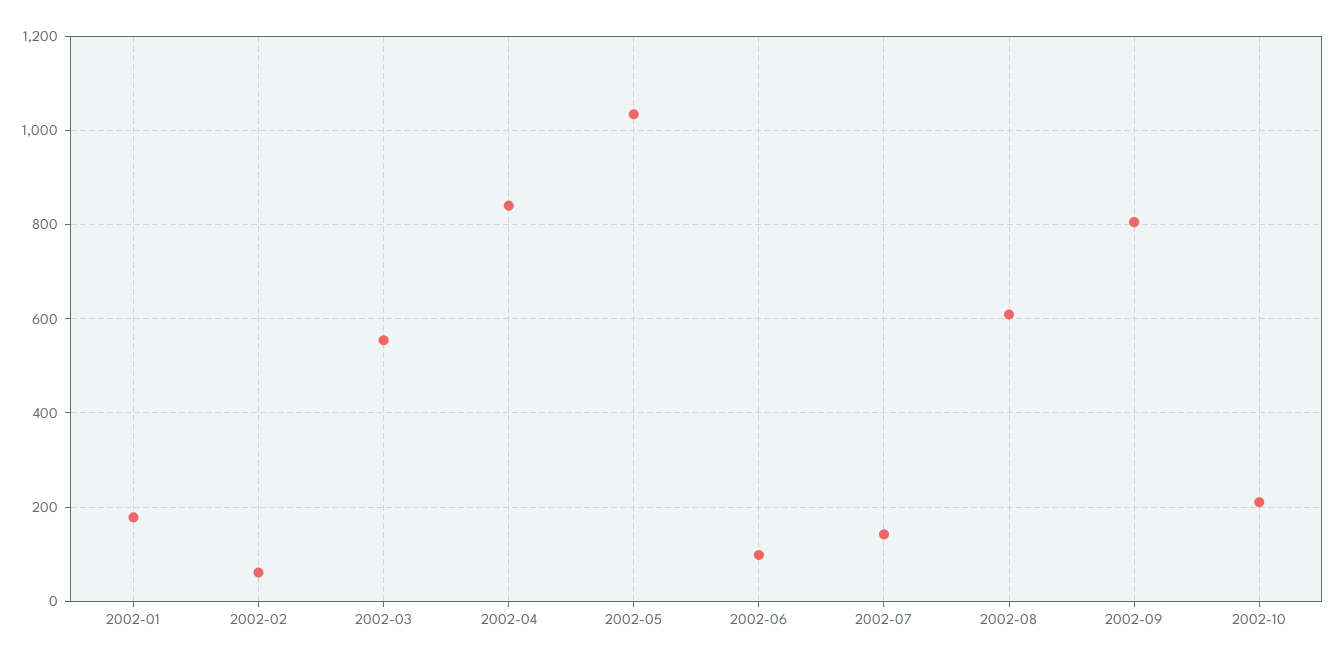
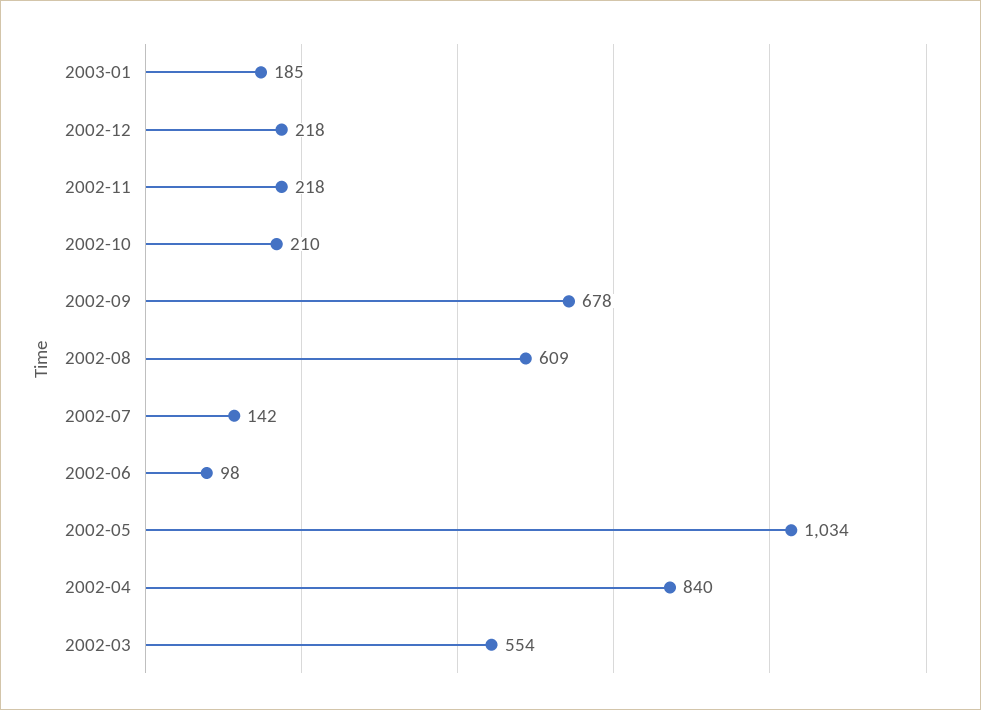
2002-01: 180 -> none
2002-02: 60 -> none
2002-09: 800 -> 678
2003-01: none -> 185
2002-12: none -> 218
2002-11: none -> 218

